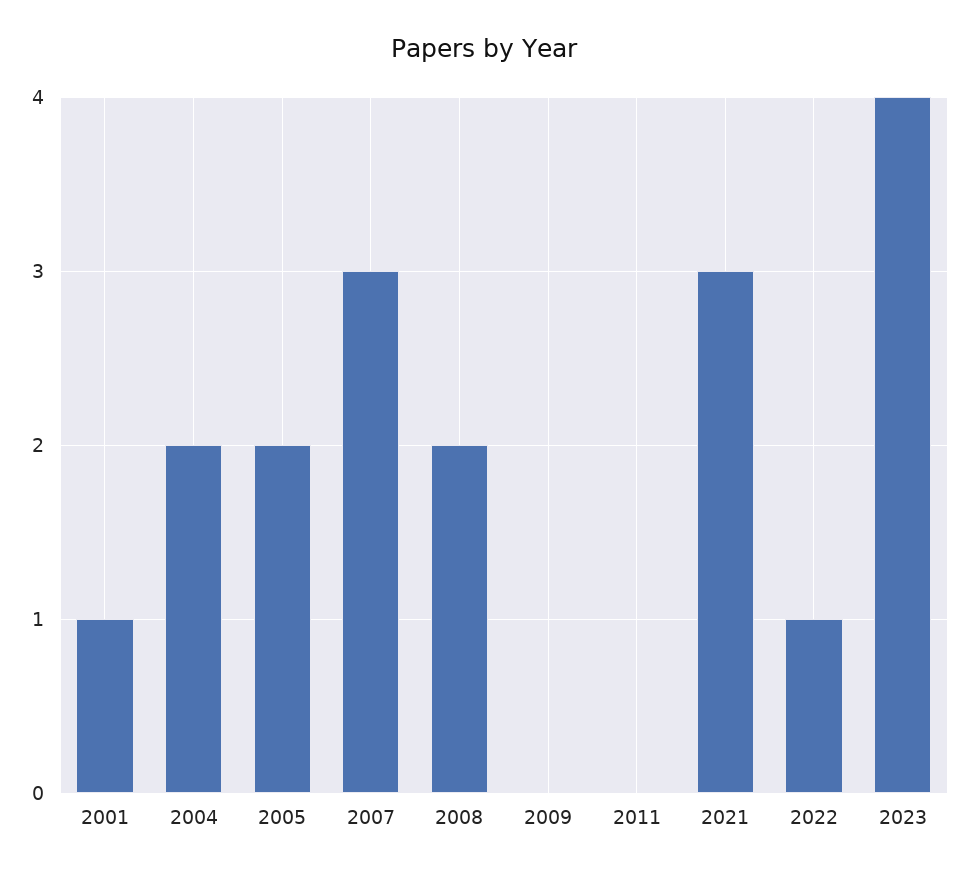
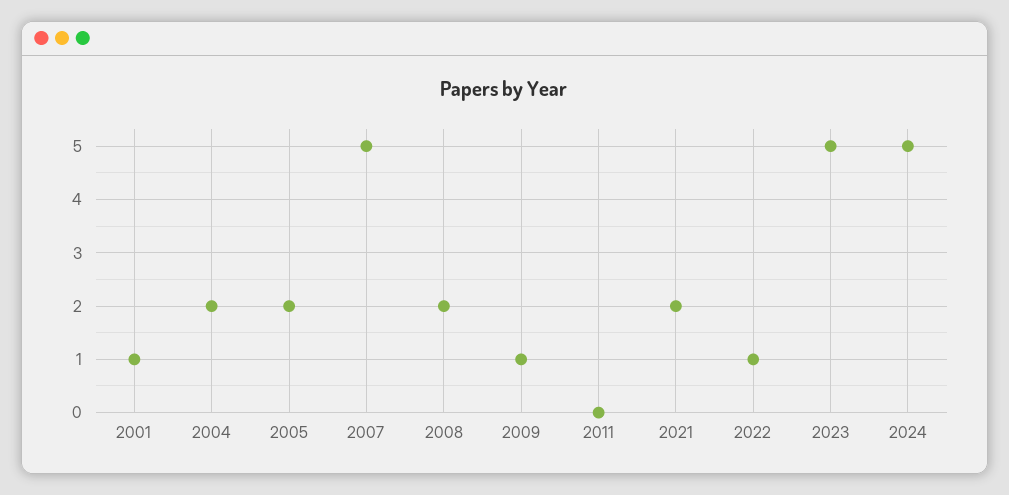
2007: 3 -> 5
2009: 0 -> 1
2021: 3 -> 2
2023: 4 -> 5
2024: none -> 5

